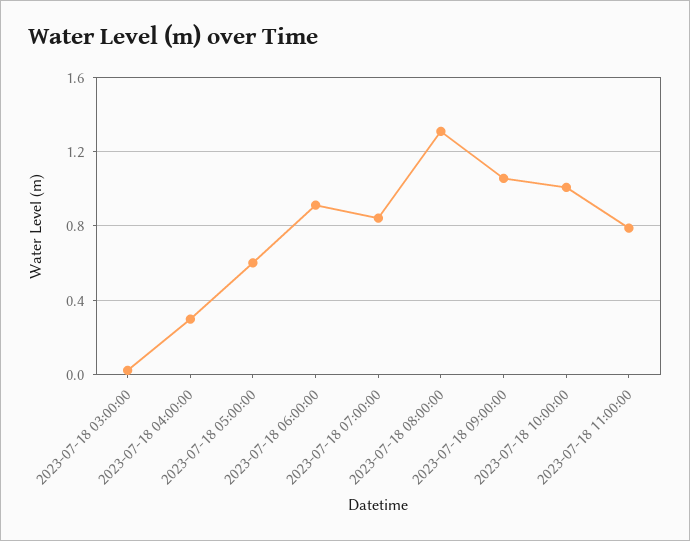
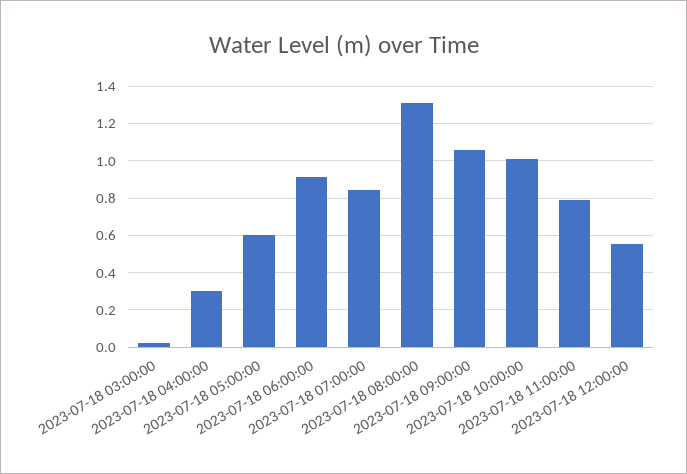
2023-07-18 12:00:00: none -> 0.55

